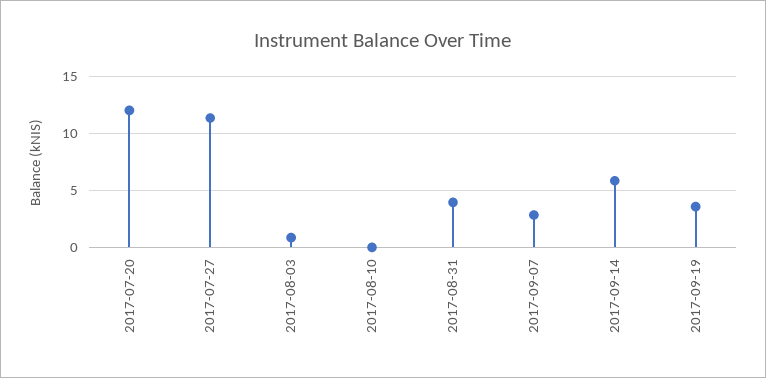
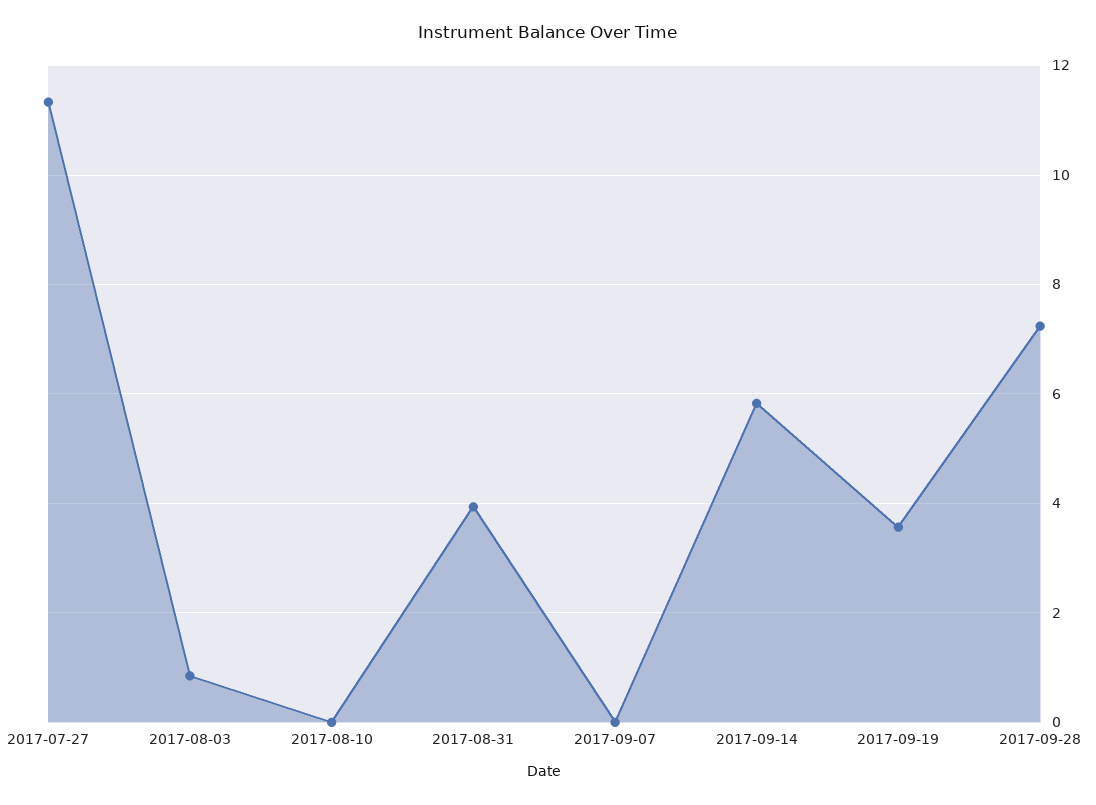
2017-07-20: 12 -> none
2017-09-07: 3 -> 0
2017-09-28: none -> 7.2

